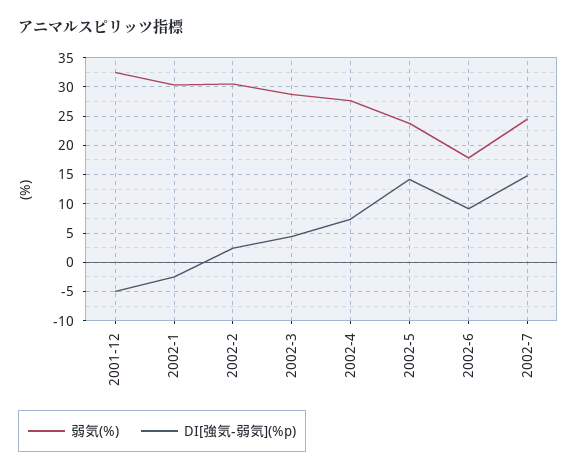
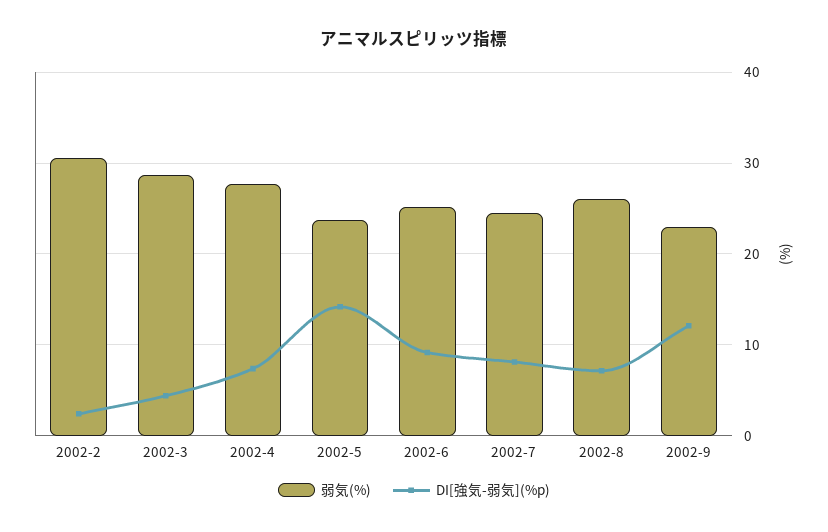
弱気(%), 2001-12: 32.5 -> none
DI[強気-弱気](%p), 2001-12: -5 -> none
弱気(%), 2002-1: 30 -> none
DI[強気-弱気](%p), 2002-1: -2.5 -> none
弱気(%), 2002-6: 17.5 -> 25
DI[強気-弱気](%p), 2002-7: 15 -> 8
弱気(%), 2002-8: none -> 26
DI[強気-弱気](%p), 2002-8: none -> 7
弱気(%), 2002-9: none -> 23
DI[強気-弱気](%p), 2002-9: none -> 12

